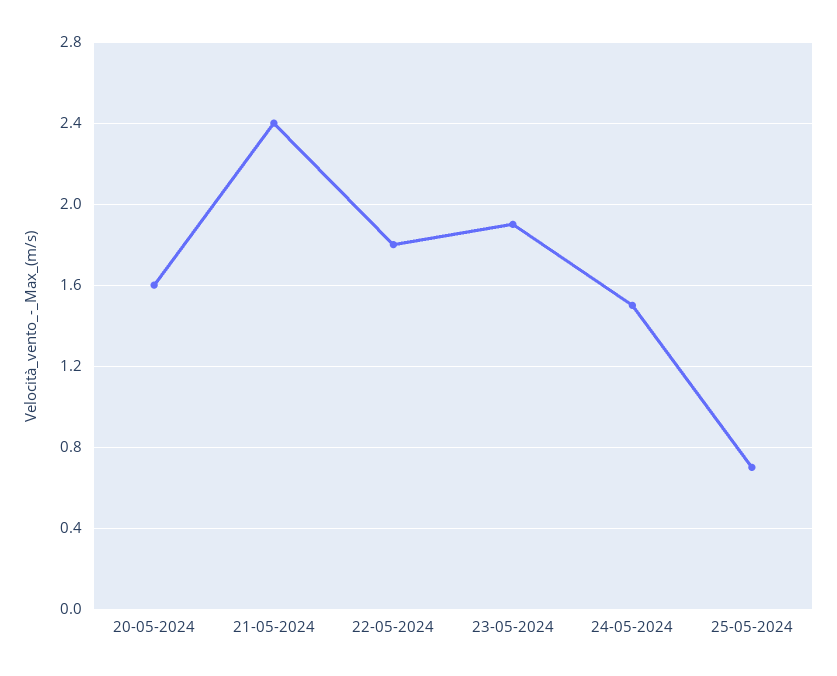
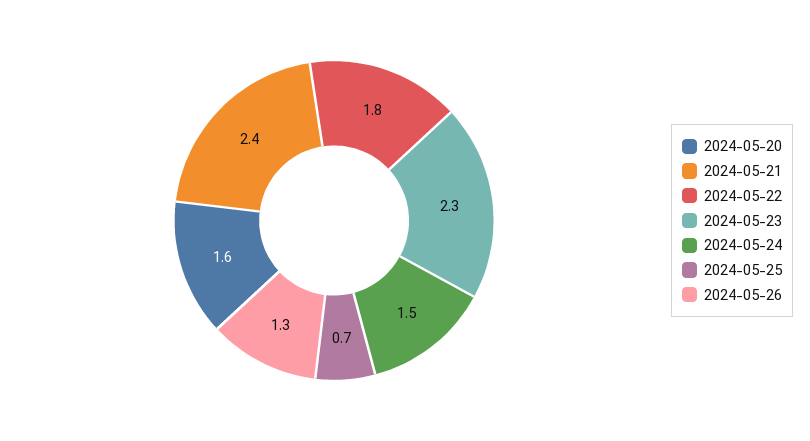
23-05-2024: 1.9 -> 2.3
2024-05-26: none -> 1.3

